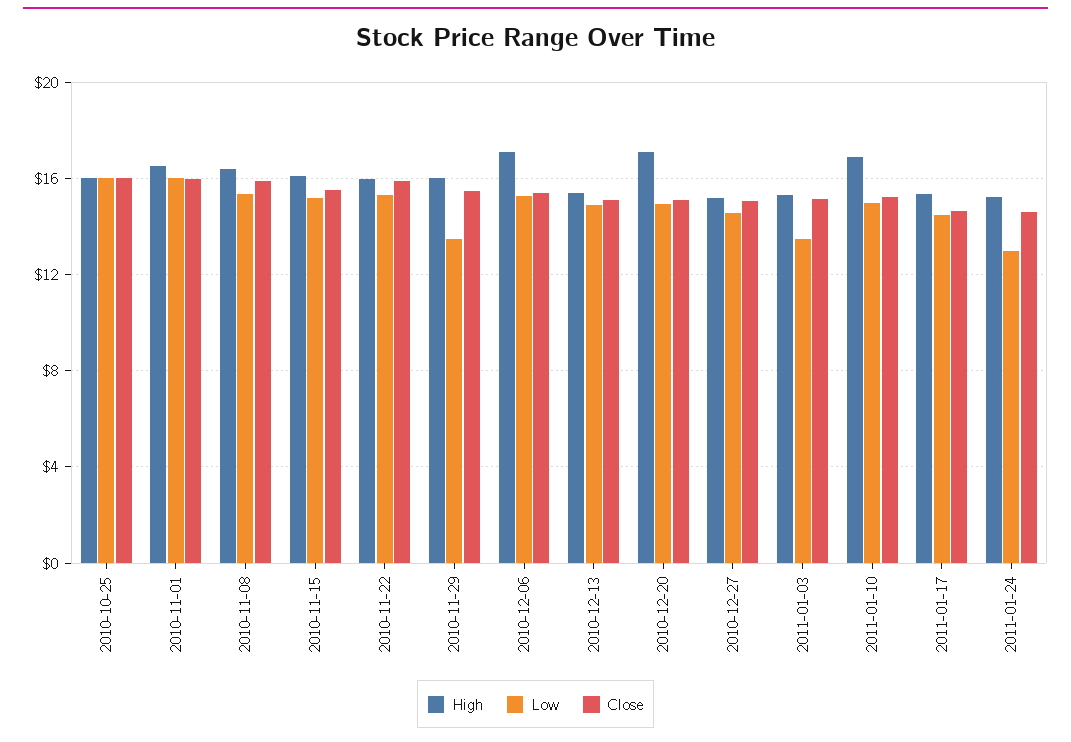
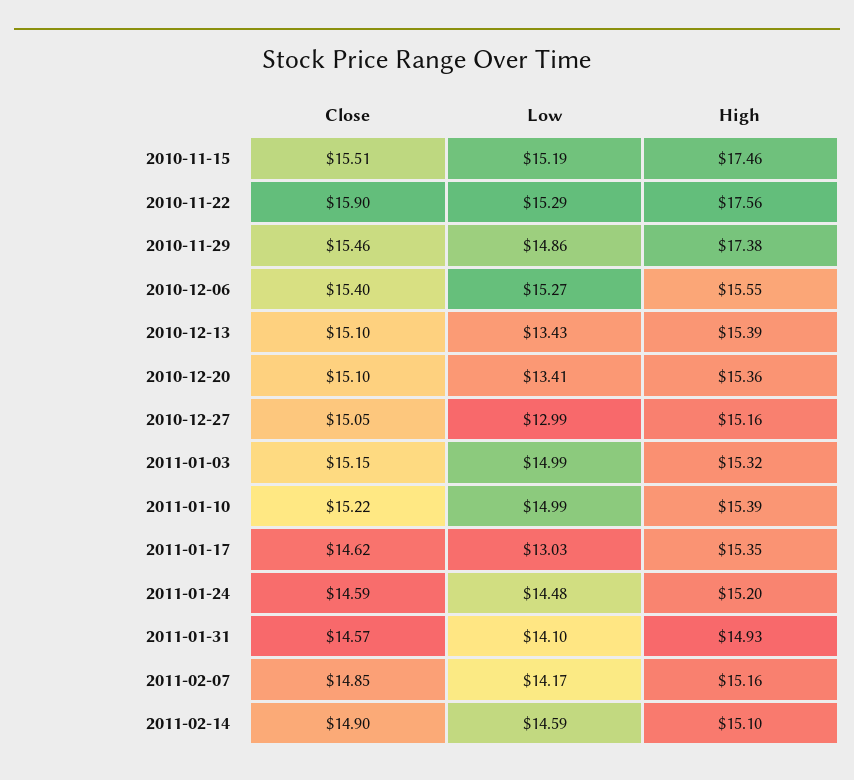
High, 2010-10-25: 16 -> none
Low, 2010-10-25: 16 -> none
Close, 2010-10-25: 16 -> none
High, 2010-11-01: 16.5 -> none
Low, 2010-11-01: 16 -> none
Close, 2010-11-01: 16 -> none
High, 2010-11-08: 16.5 -> none
Low, 2010-11-08: 15.5 -> none
Close, 2010-11-08: 16 -> none
High, 2010-11-15: 16 -> 17.46
High, 2010-11-22: 16 -> 17.56
High, 2010-11-29: 16 -> 17.38
Low, 2010-11-29: 13.5 -> 14.86
High, 2010-12-06: 17 -> 15.55
Low, 2010-12-13: 15 -> 13.43
High, 2010-12-20: 17 -> 15.36
Low, 2010-12-20: 15 -> 13.41
Low, 2010-12-27: 14.5 -> 12.99
Low, 2011-01-03: 13.5 -> 14.99
High, 2011-01-10: 17 -> 15.39
Low, 2011-01-17: 14.5 -> 13.03
Low, 2011-01-24: 13 -> 14.48
Close, 2011-01-31: none -> 14.57
Low, 2011-01-31: none -> 14.1
High, 2011-01-31: none -> 14.93
Close, 2011-02-07: none -> 14.85
Low, 2011-02-07: none -> 14.17
High, 2011-02-07: none -> 15.16
Close, 2011-02-14: none -> 14.9
Low, 2011-02-14: none -> 14.59
High, 2011-02-14: none -> 15.1

